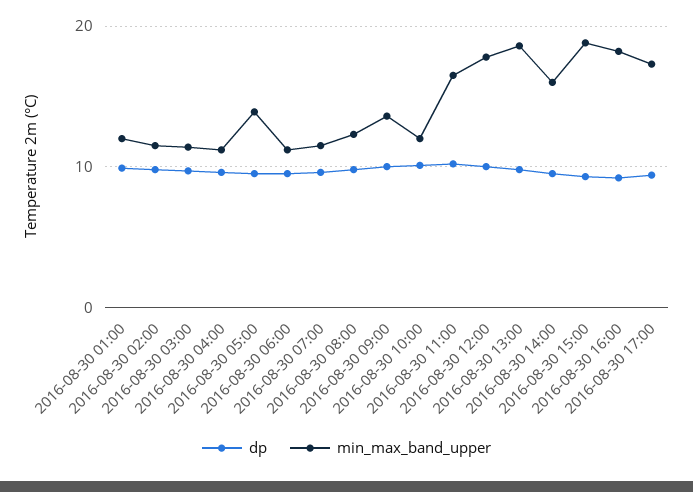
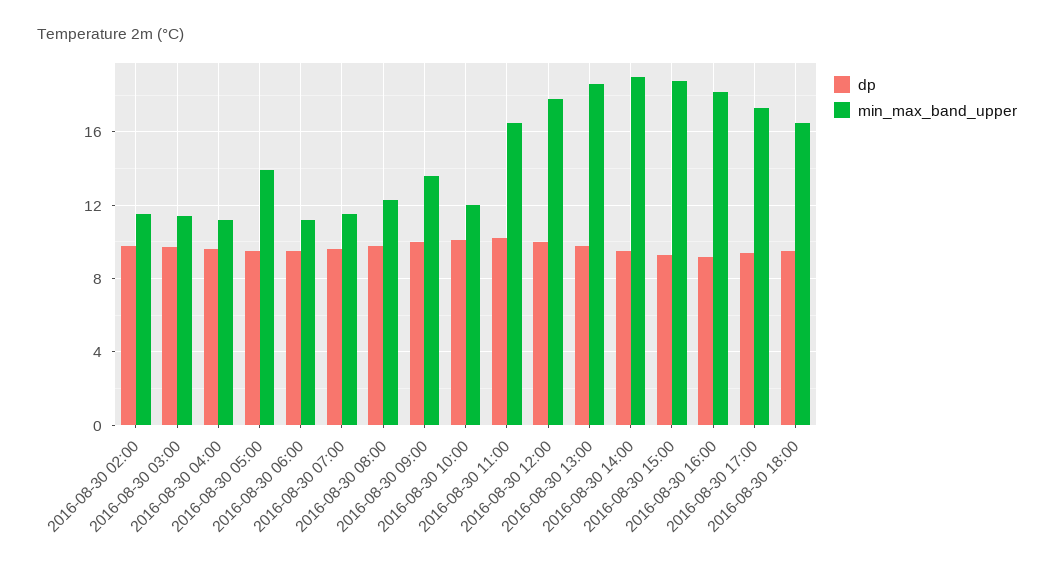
dp, 2016-08-30 01:00: 10 -> none
min_max_band_upper, 2016-08-30 01:00: 12 -> none
min_max_band_upper, 2016-08-30 14:00: 16 -> 19
dp, 2016-08-30 18:00: none -> 9.5
min_max_band_upper, 2016-08-30 18:00: none -> 16.5

